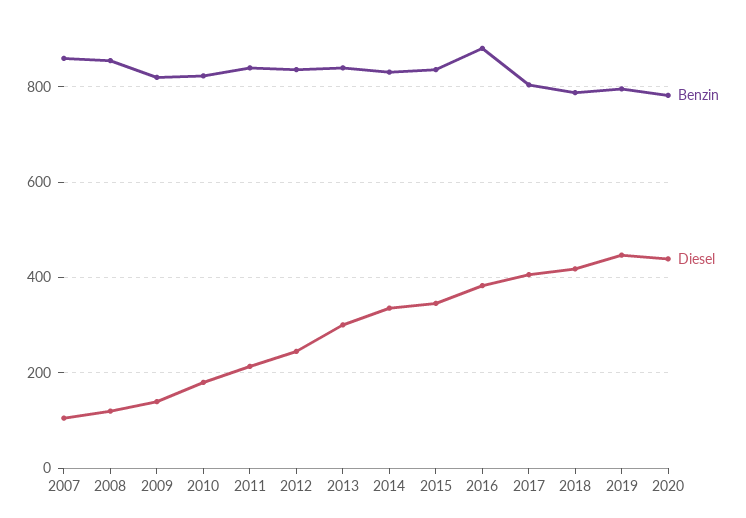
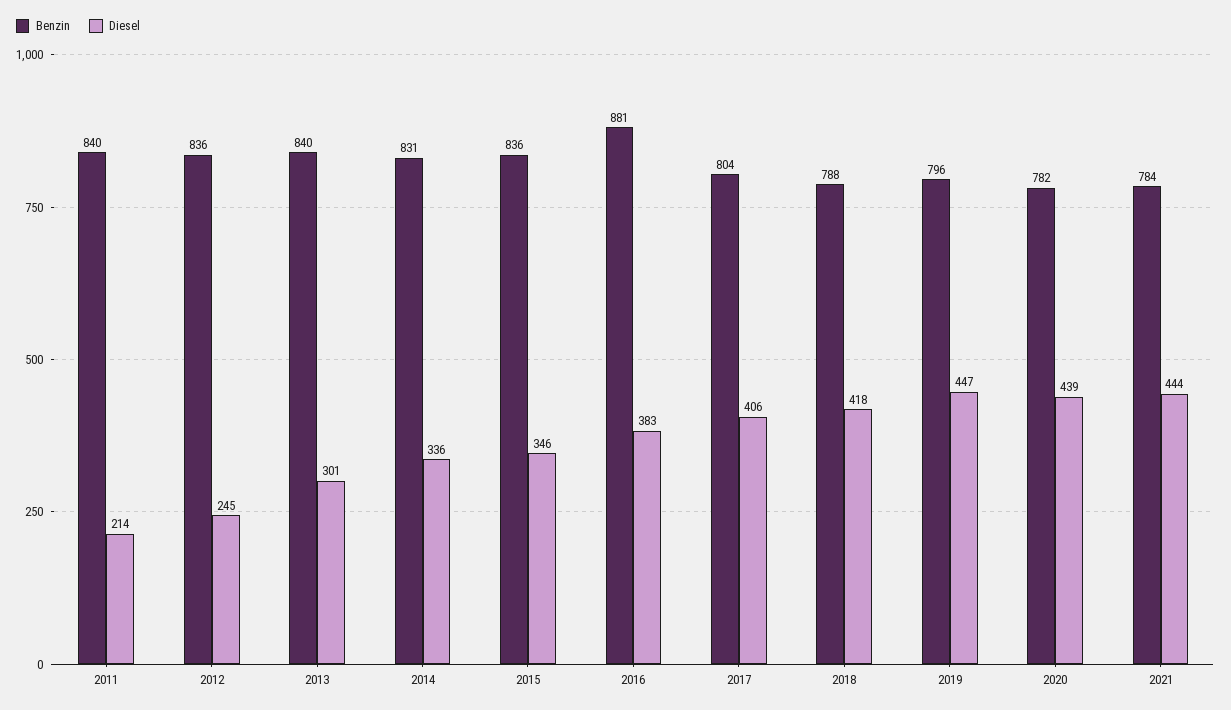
Benzin, 2007: 860 -> none
Diesel, 2007: 100 -> none
Benzin, 2008: 860 -> none
Diesel, 2008: 120 -> none
Benzin, 2009: 820 -> none
Diesel, 2009: 140 -> none
Benzin, 2010: 820 -> none
Diesel, 2010: 180 -> none
Benzin, 2021: none -> 784
Diesel, 2021: none -> 444

